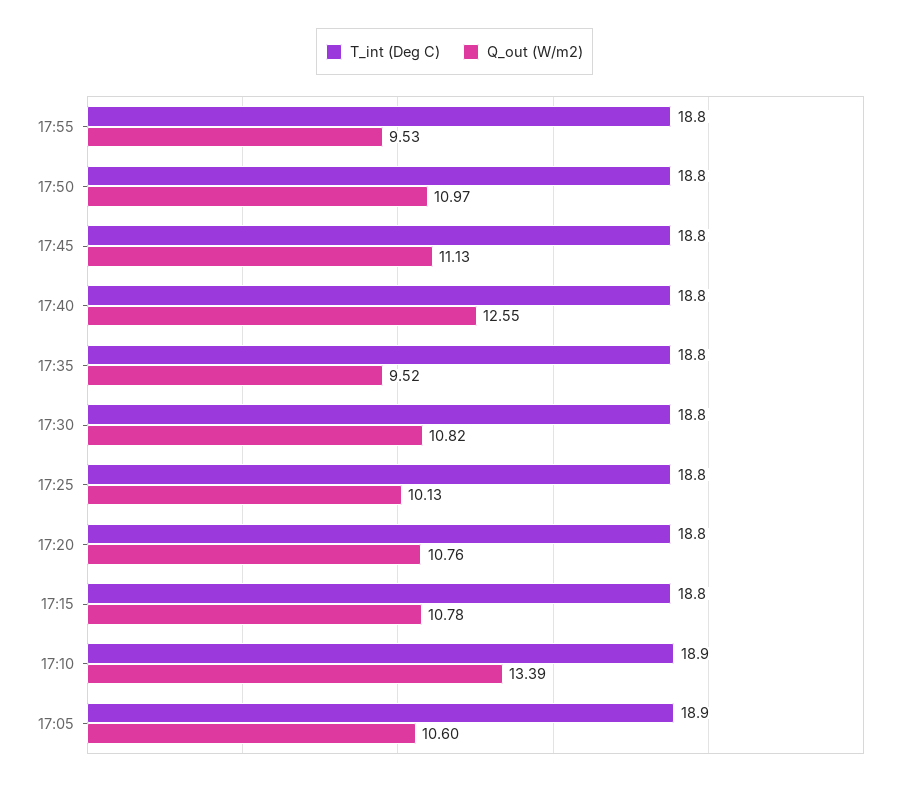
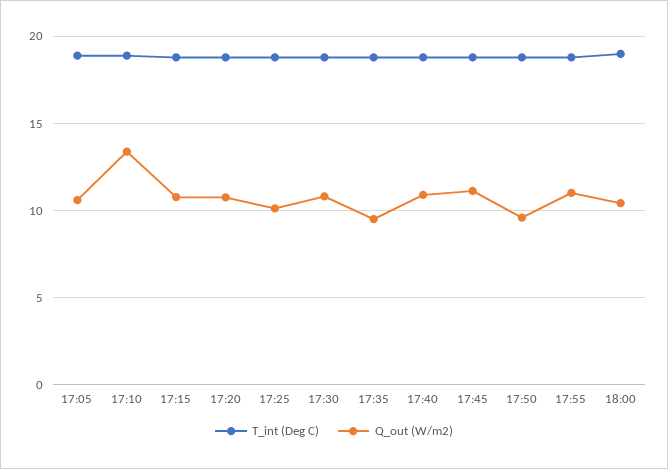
Q_out (W/m2), 17:55: 9.53 -> 11
Q_out (W/m2), 17:50: 10.97 -> 9.5
Q_out (W/m2), 17:40: 12.55 -> 11
T_int (Deg C), 18:00: none -> 19
Q_out (W/m2), 18:00: none -> 10.5

